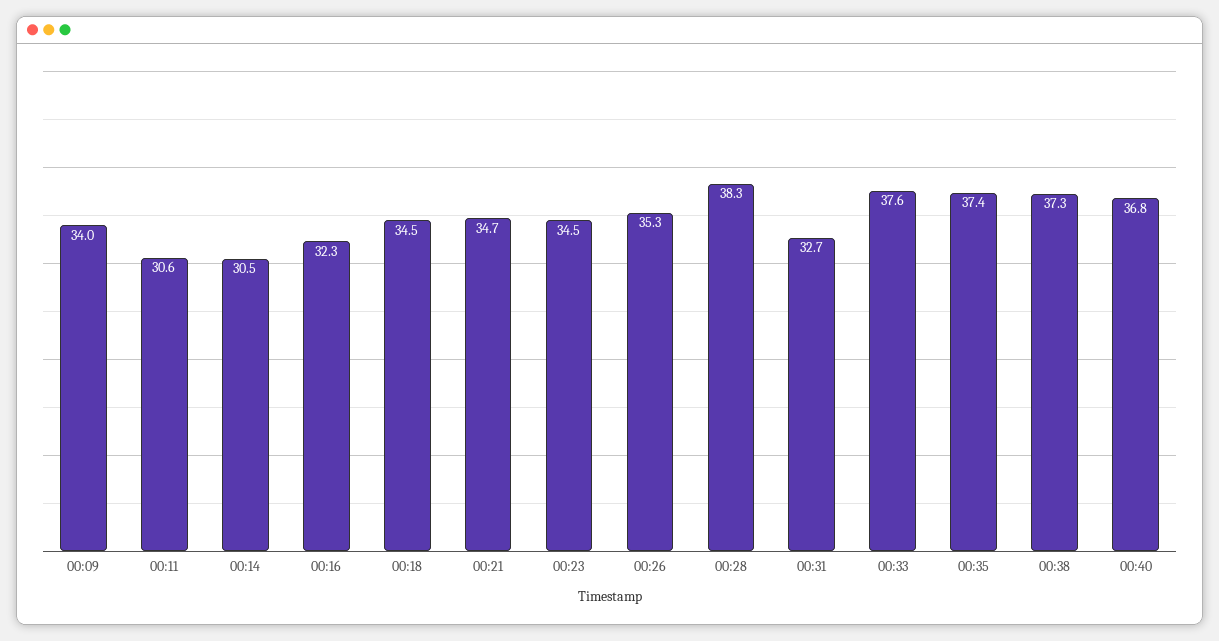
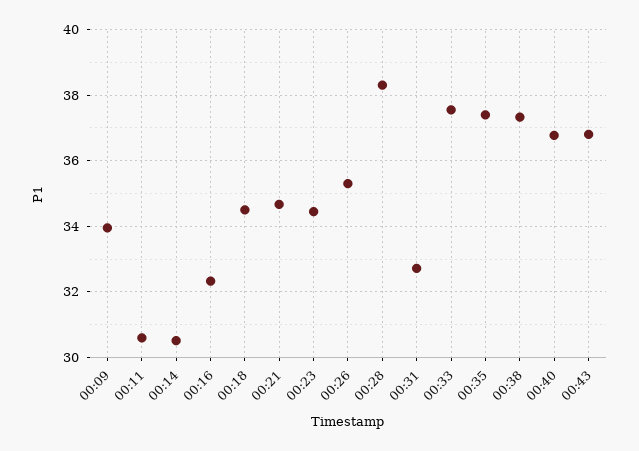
00:43: none -> 36.8

